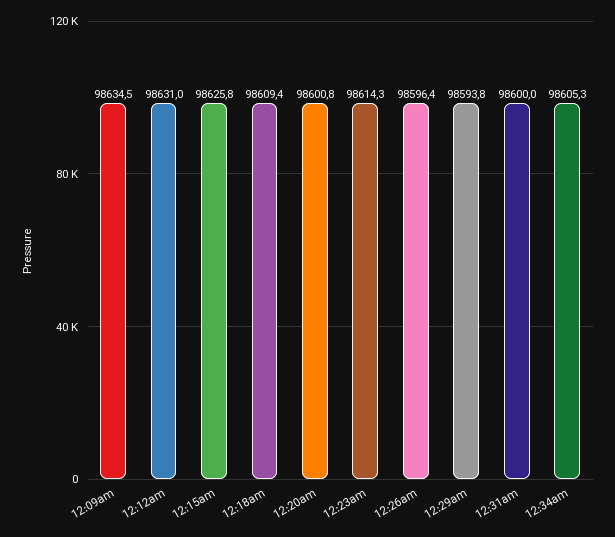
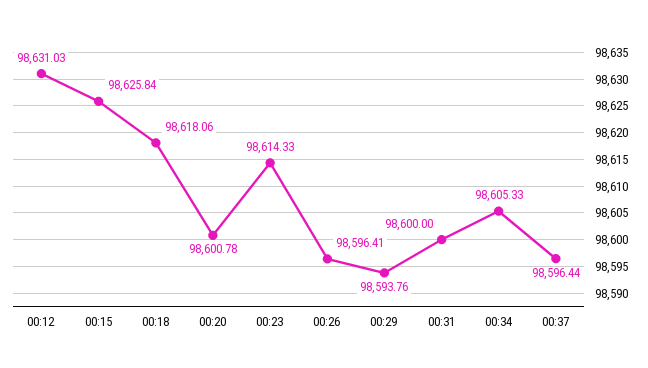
12:09am: 98634.5 -> none
12:18am: 98609.4 -> 98618.06
00:37: none -> 98596.44

